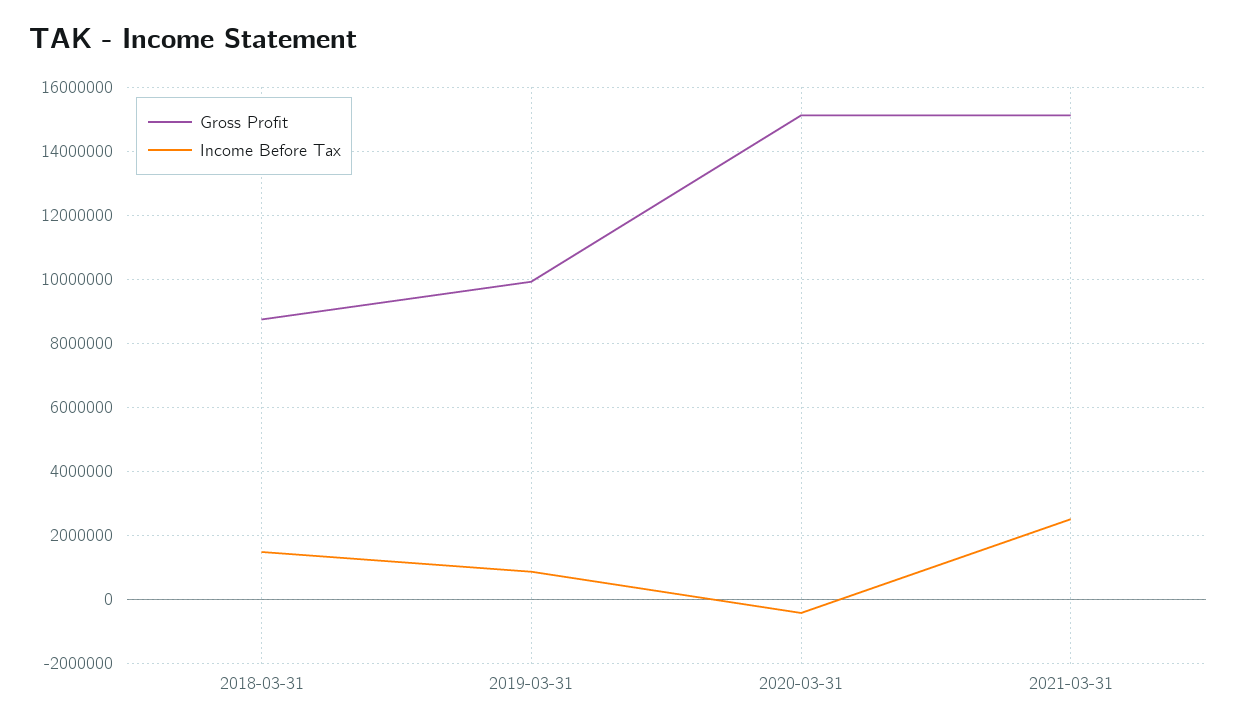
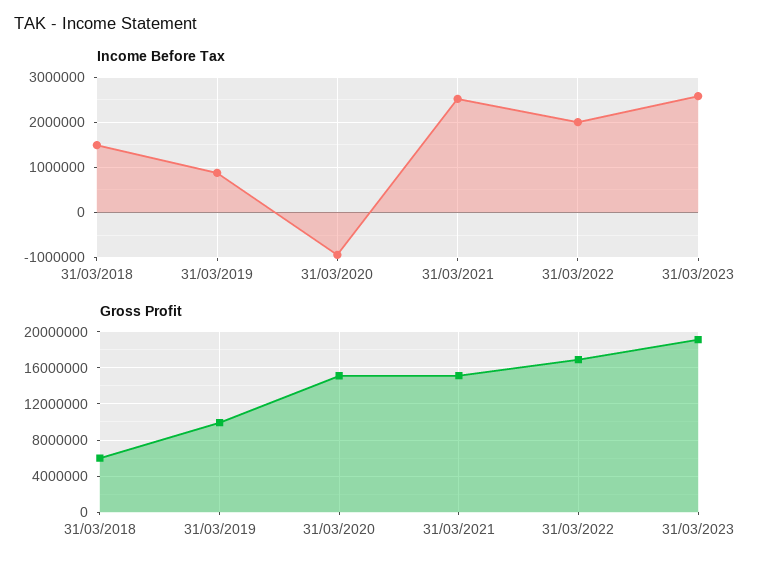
Gross Profit, 2018-03-31: 8800000 -> 6000000
Income Before Tax, 2020-03-31: -400000 -> -1000000
Income Before Tax, 31/03/2022: none -> 2000000
Income Before Tax, 31/03/2023: none -> 2600000
Gross Profit, 31/03/2022: none -> 17000000
Gross Profit, 31/03/2023: none -> 19000000

